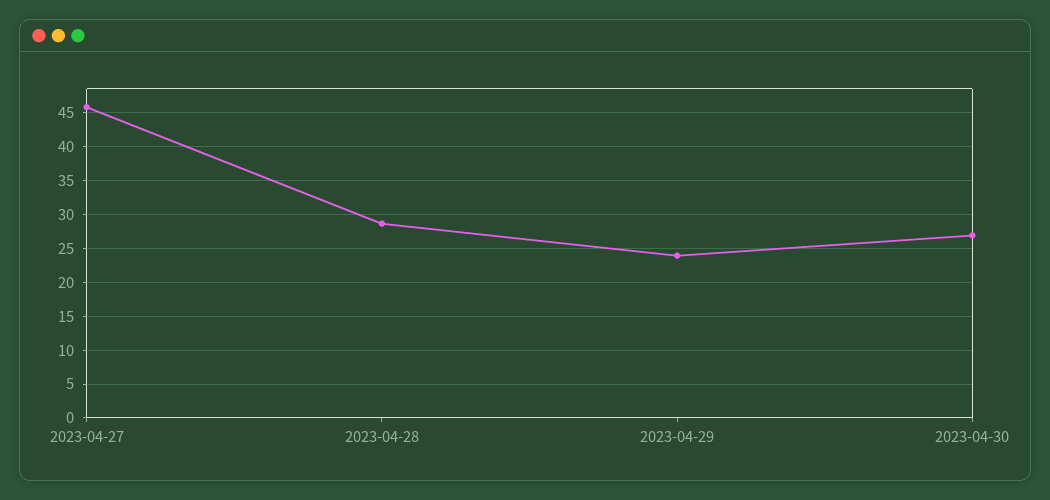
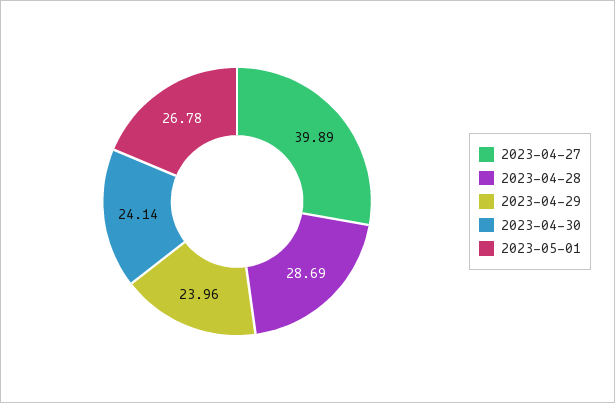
2023-04-27: 46 -> 39.89
2023-04-30: 27 -> 24.14
2023-05-01: none -> 26.78

